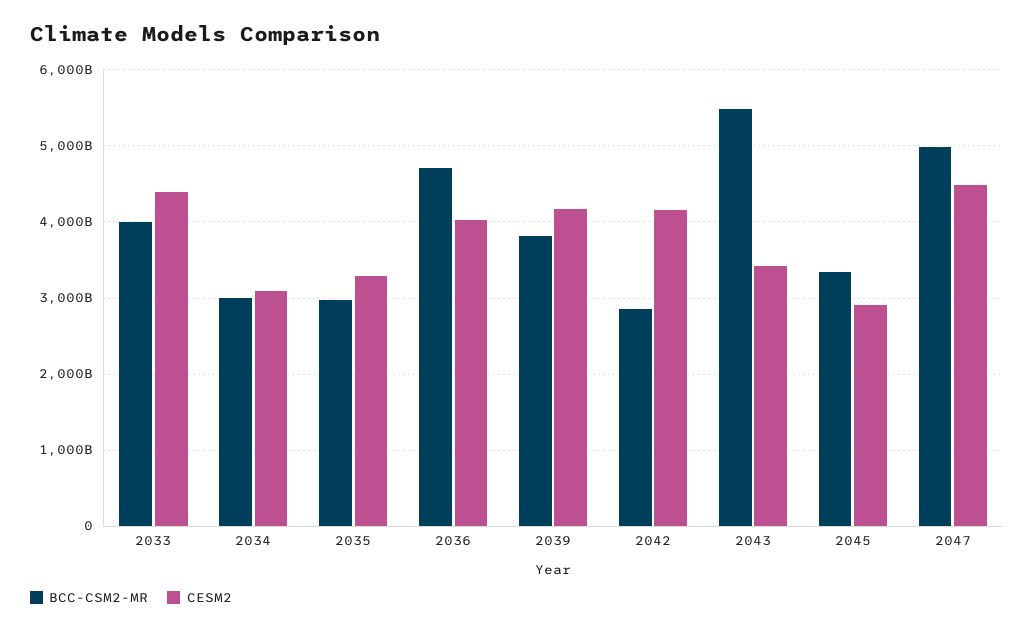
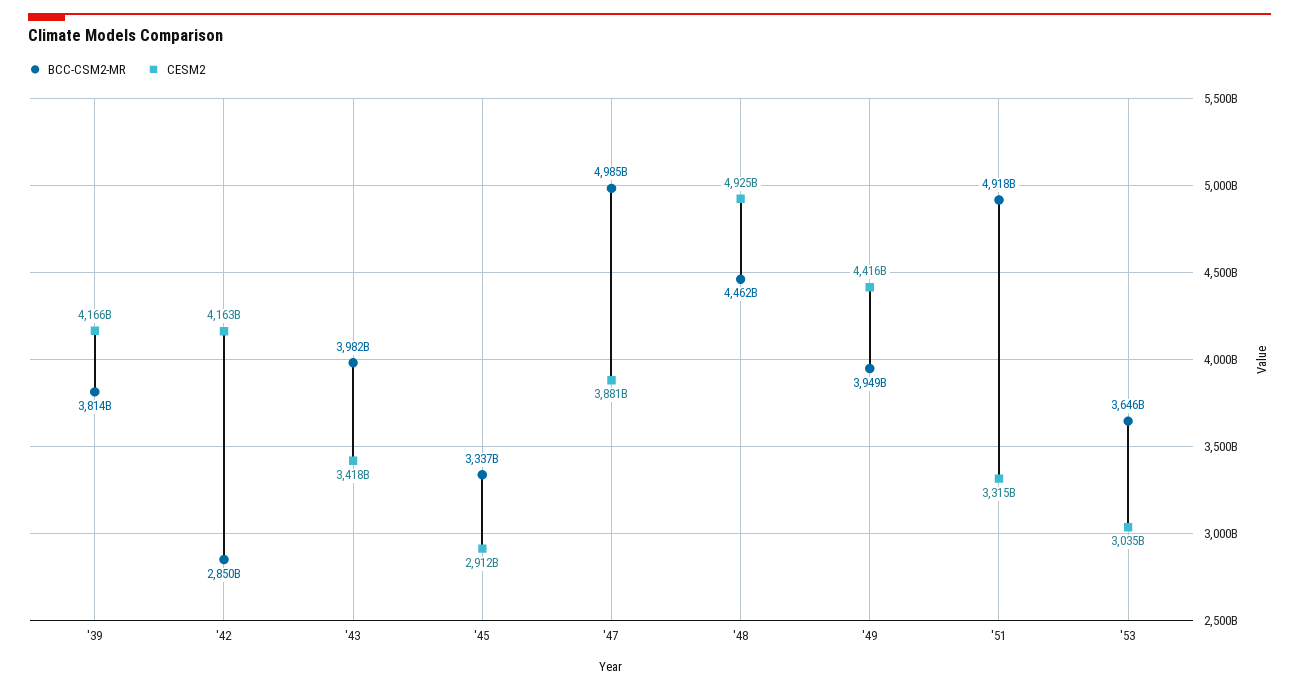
BCC-CSM2-MR, 2033: 4000000000000 -> none
CESM2, 2033: 4400000000000 -> none
BCC-CSM2-MR, 2034: 3000000000000 -> none
CESM2, 2034: 3100000000000 -> none
BCC-CSM2-MR, 2035: 3000000000000 -> none
CESM2, 2035: 3300000000000 -> none
BCC-CSM2-MR, 2036: 4700000000000 -> none
CESM2, 2036: 4000000000000 -> none
BCC-CSM2-MR, 2043: 5500000000000 -> 3982000000000
CESM2, 2047: 4500000000000 -> 3881000000000
BCC-CSM2-MR, '48: none -> 4462000000000
CESM2, '48: none -> 4925000000000
BCC-CSM2-MR, '49: none -> 3949000000000
CESM2, '49: none -> 4416000000000
BCC-CSM2-MR, '51: none -> 4918000000000
CESM2, '51: none -> 3315000000000
BCC-CSM2-MR, '53: none -> 3646000000000
CESM2, '53: none -> 3035000000000

